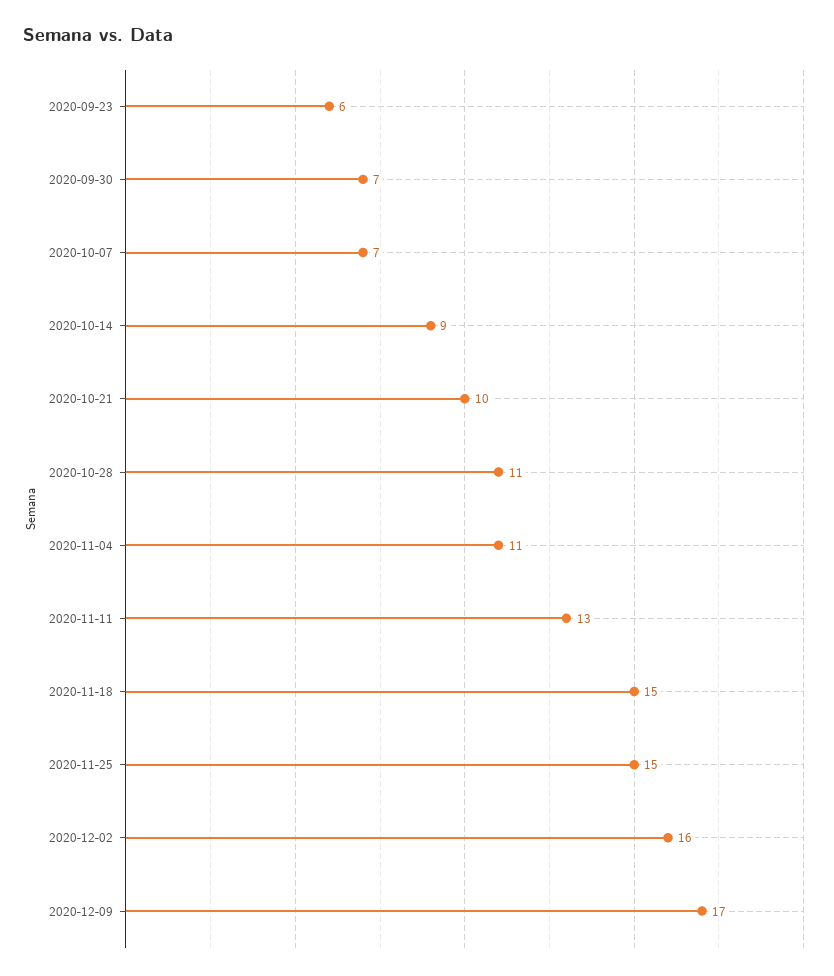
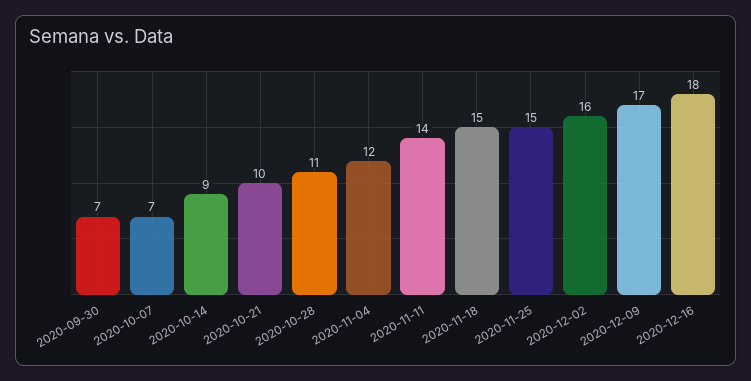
2020-09-23: 6 -> none
2020-11-04: 11 -> 12
2020-11-11: 13 -> 14
2020-12-16: none -> 18

